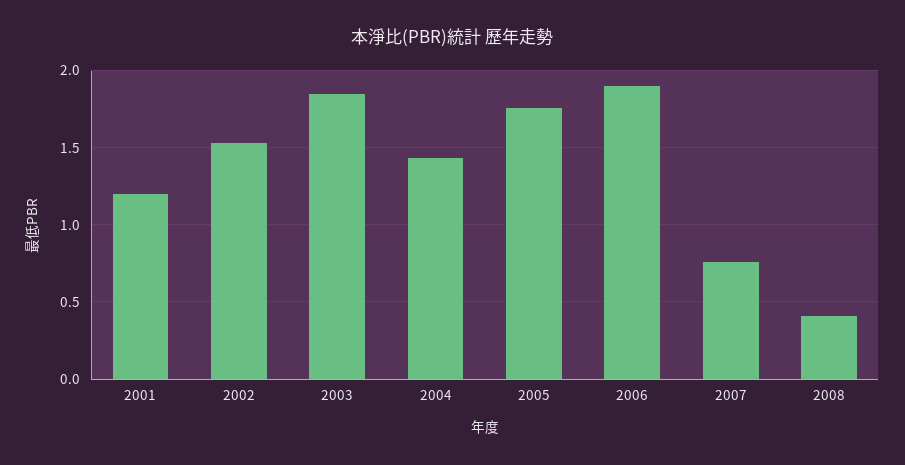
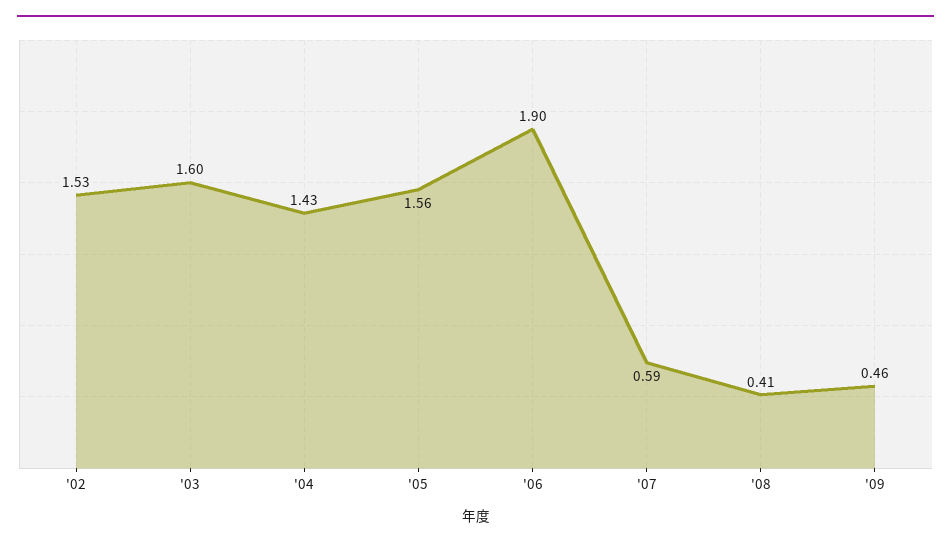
2001: 1.2 -> none
2003: 1.85 -> 1.6
2005: 1.75 -> 1.56
2007: 0.75 -> 0.59
'09: none -> 0.46

